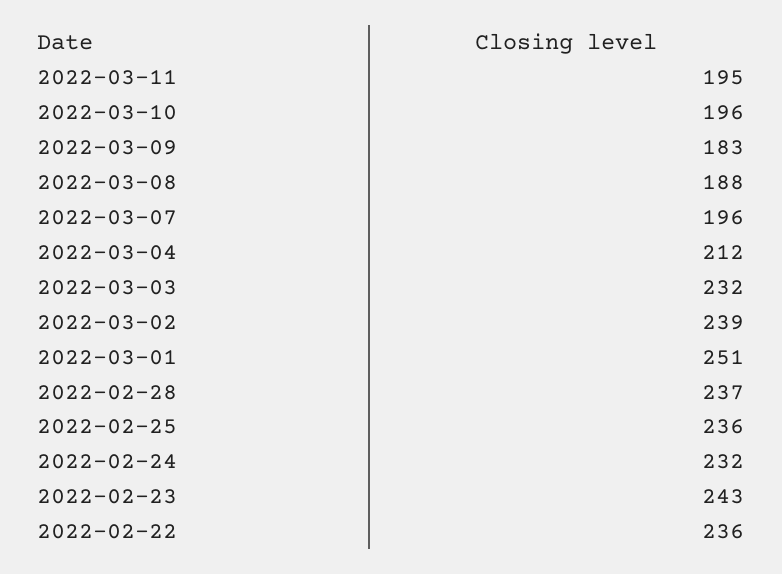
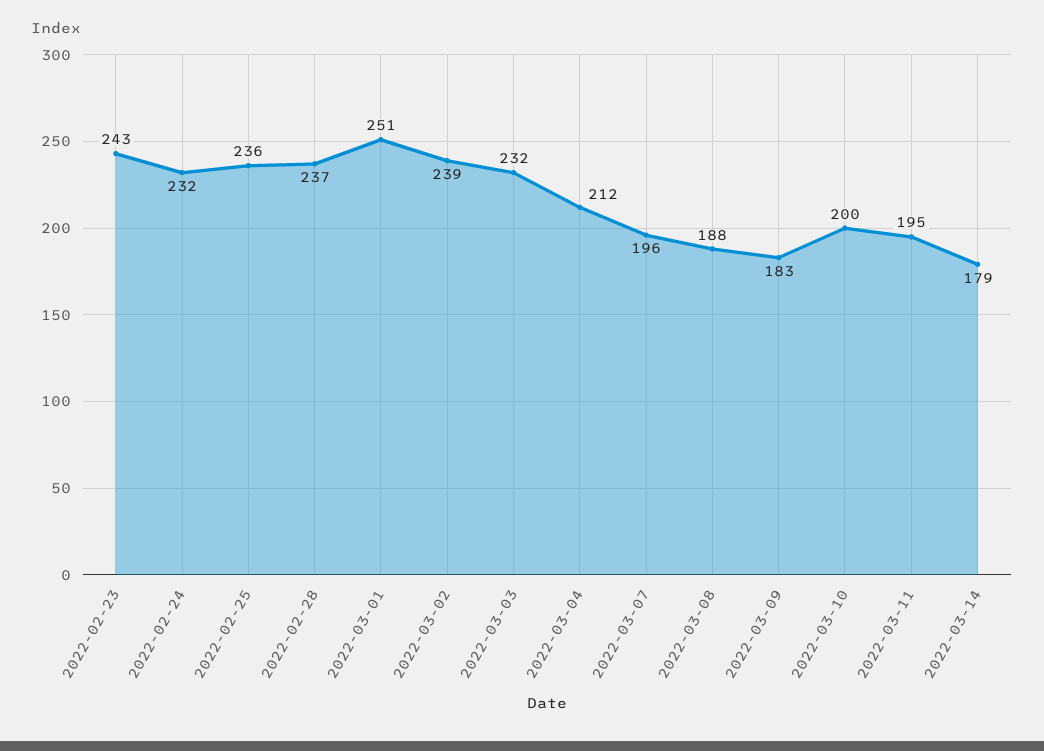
2022-03-10: 196 -> 200
2022-02-22: 236 -> none
2022-03-14: none -> 179

